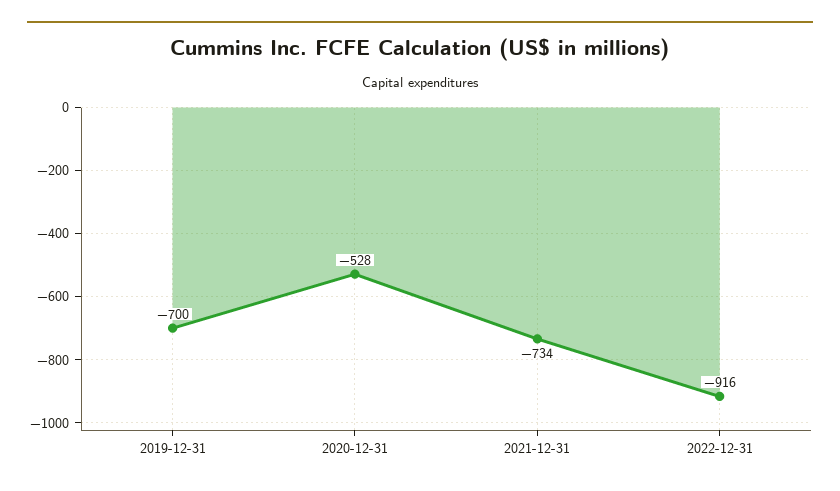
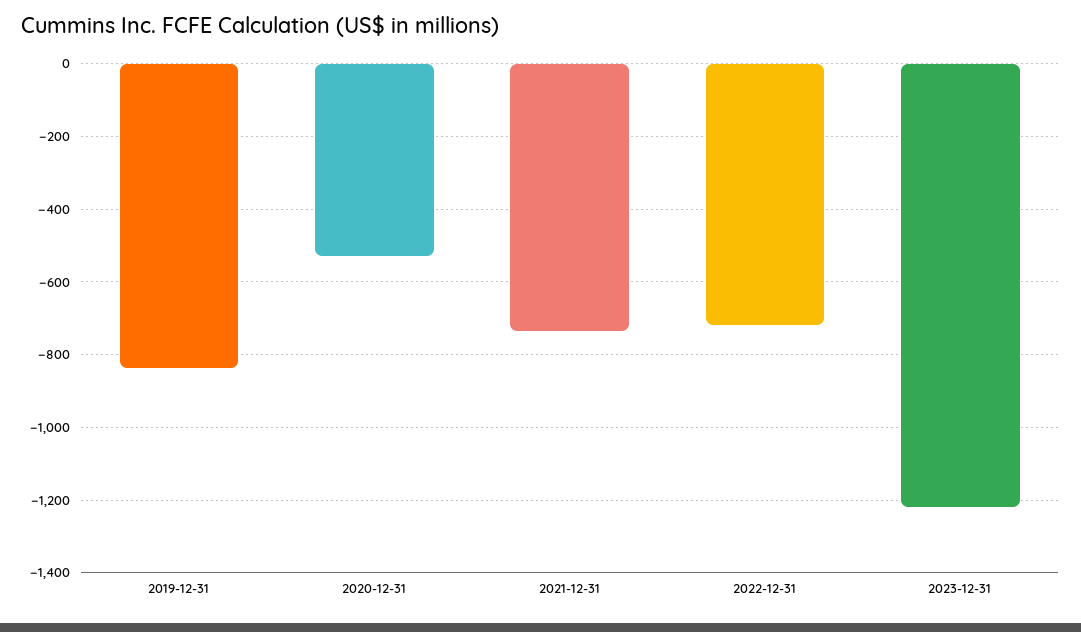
2019-12-31: -700 -> -840
2022-12-31: -916 -> -720
2023-12-31: none -> -1220

